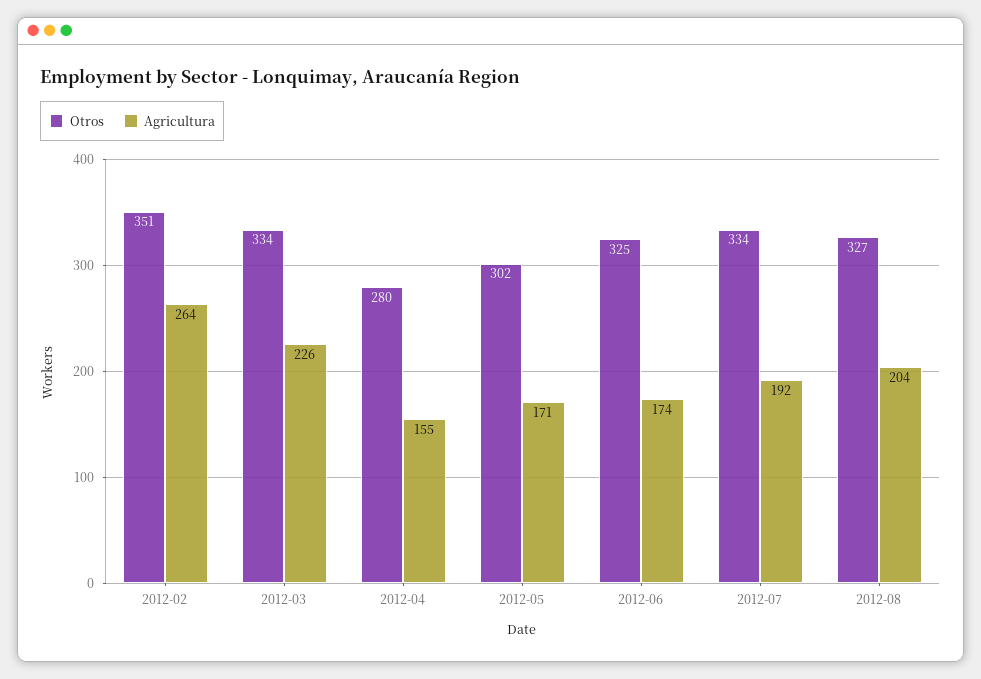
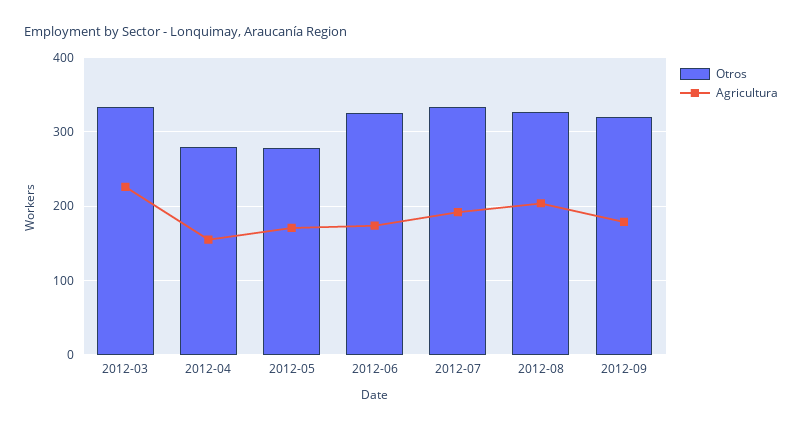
Otros, 2012-02: 351 -> none
Agricultura, 2012-02: 264 -> none
Otros, 2012-05: 302 -> 280
Otros, 2012-09: none -> 320
Agricultura, 2012-09: none -> 180

